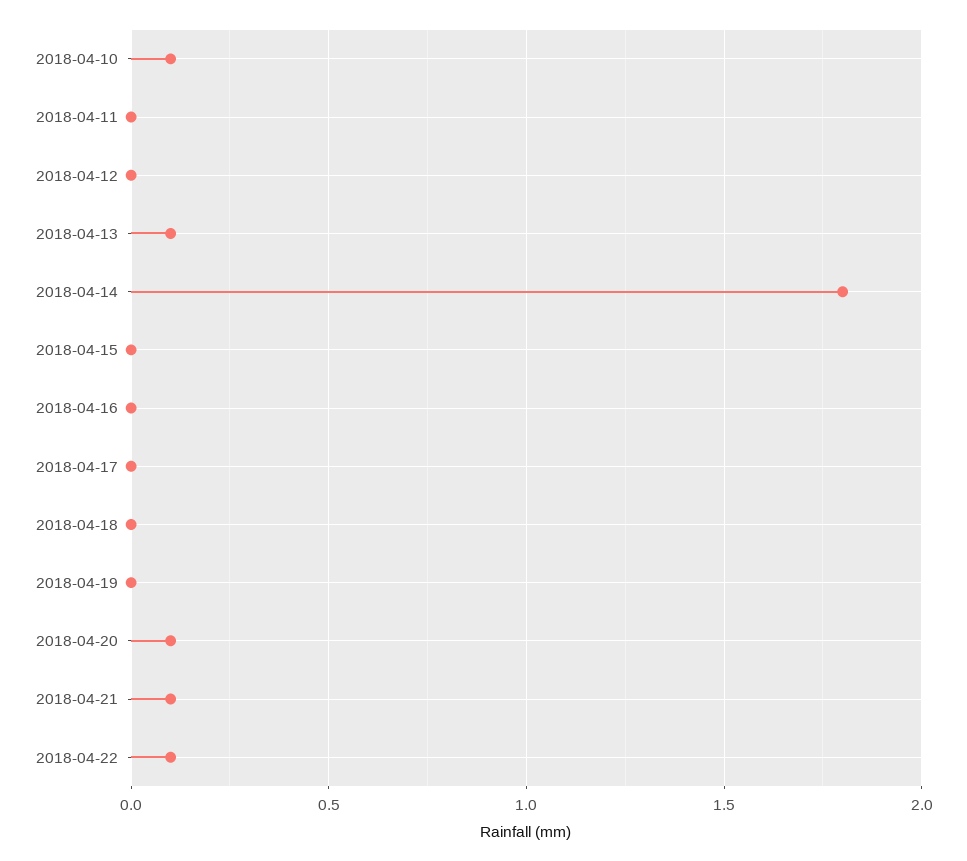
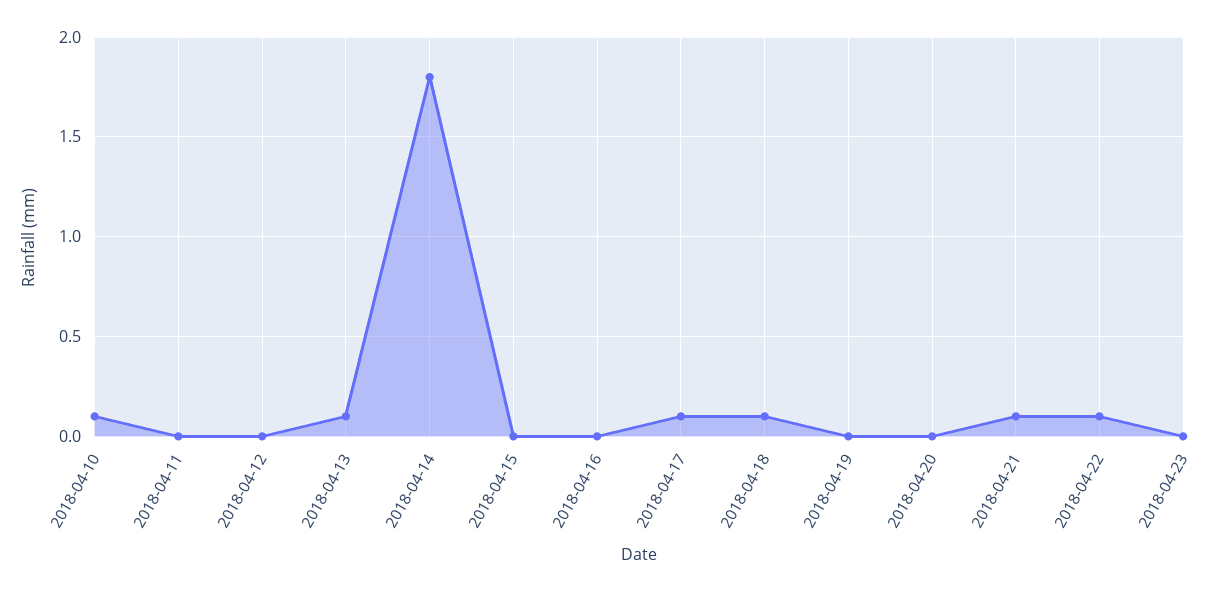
2018-04-17: 0 -> 0.1
2018-04-18: 0 -> 0.1
2018-04-20: 0.1 -> 0
2018-04-23: none -> 0

